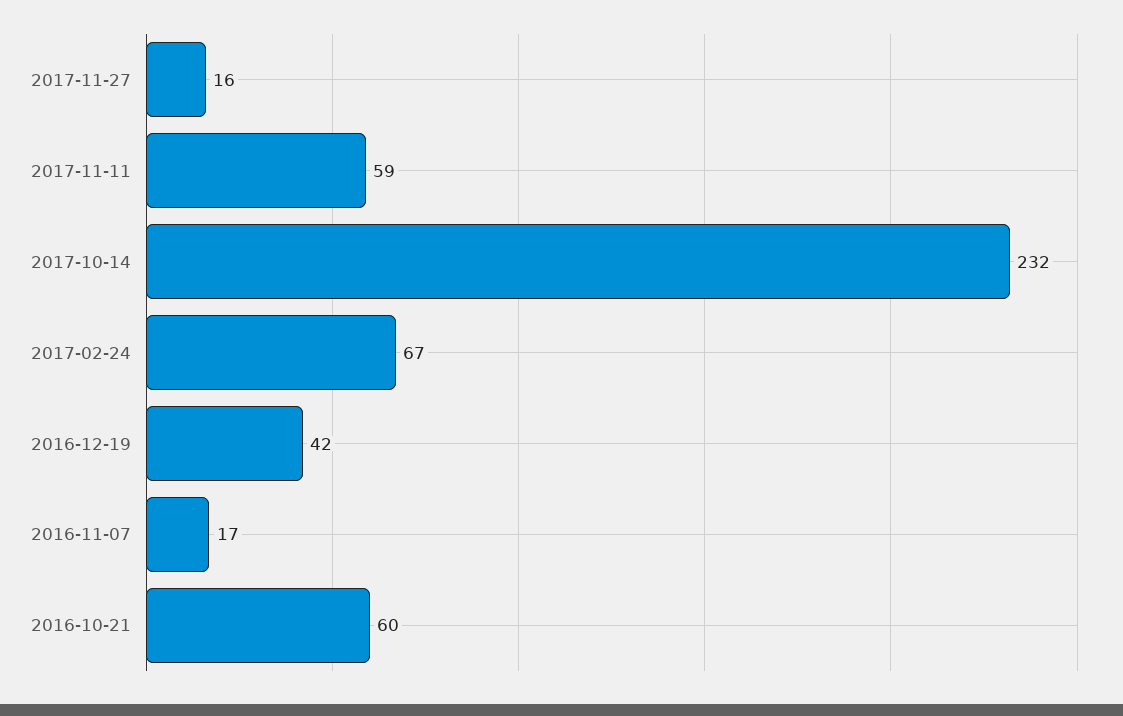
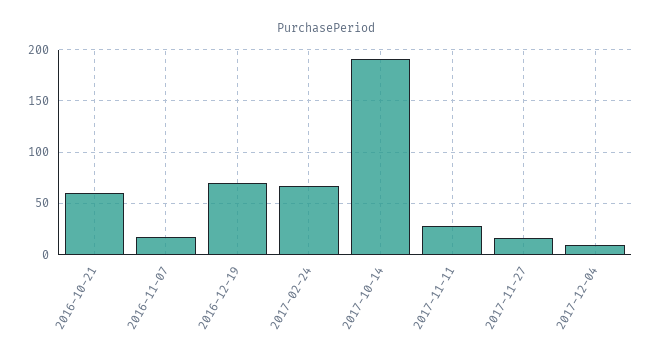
2017-11-11: 59 -> 30
2017-10-14: 232 -> 190
2016-12-19: 42 -> 70
2017-12-04: none -> 10

